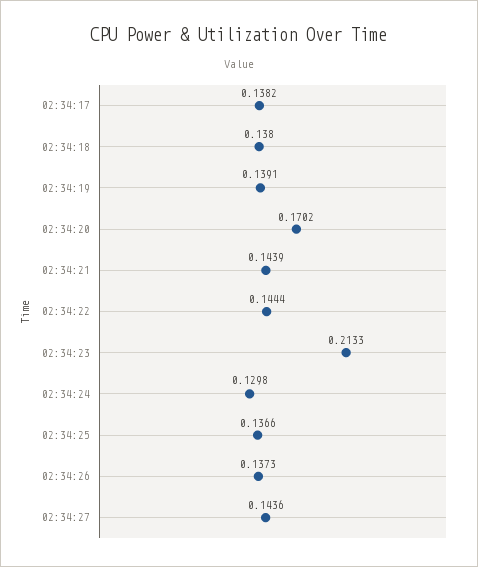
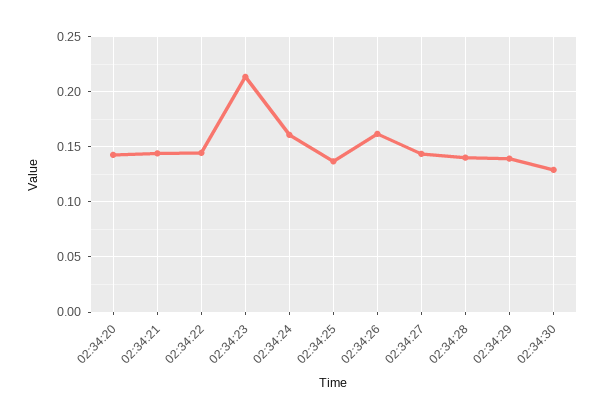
02:34:17: 0.1382 -> none
02:34:18: 0.138 -> none
02:34:19: 0.1391 -> none
02:34:20: 0.1702 -> 0.14
02:34:24: 0.1298 -> 0.16
02:34:26: 0.1373 -> 0.16
02:34:28: none -> 0.14
02:34:29: none -> 0.14
02:34:30: none -> 0.13

